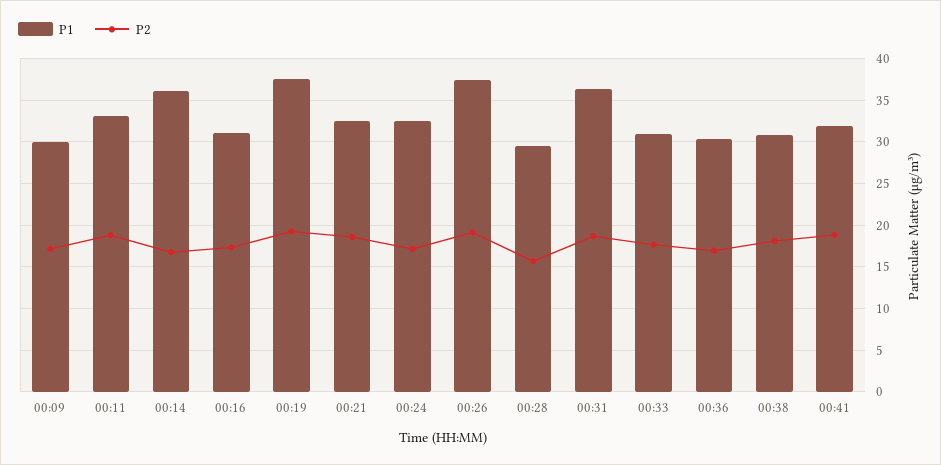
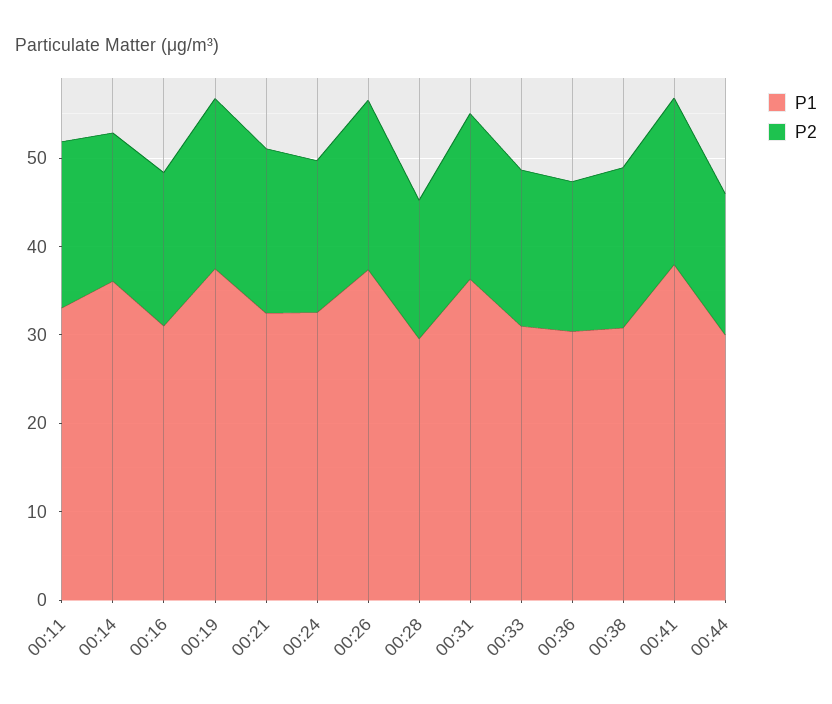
P1, 00:09: 30 -> none
P2, 00:09: 17 -> none
P1, 00:41: 32 -> 38
P1, 00:44: none -> 30
P2, 00:44: none -> 16

